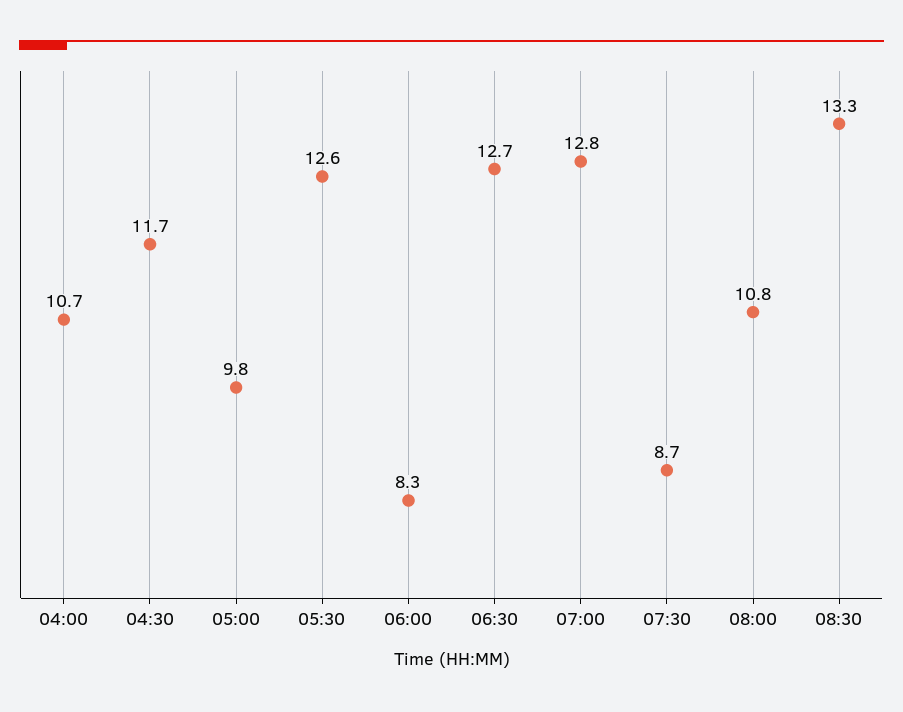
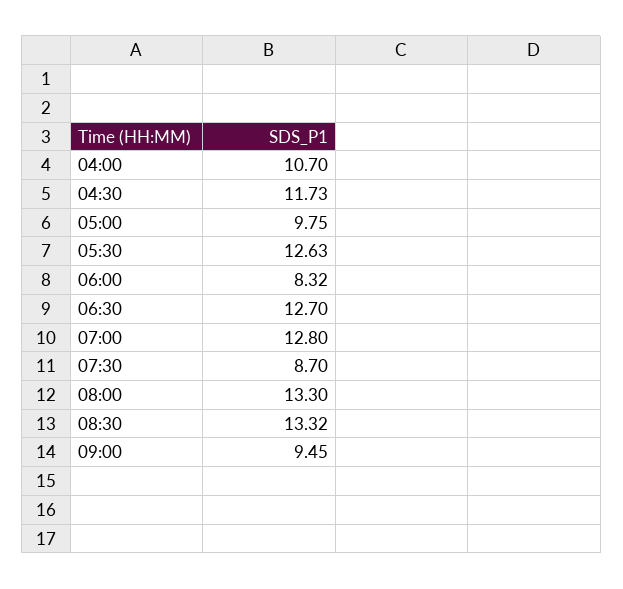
08:00: 10.8 -> 13.3
09:00: none -> 9.45

